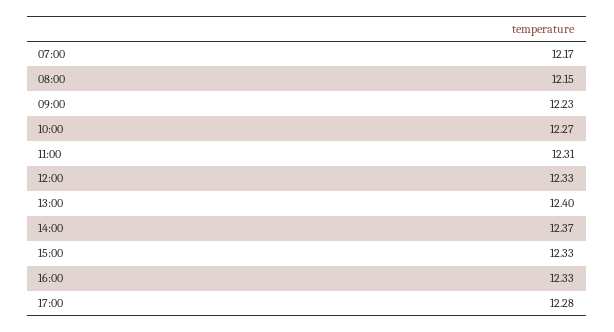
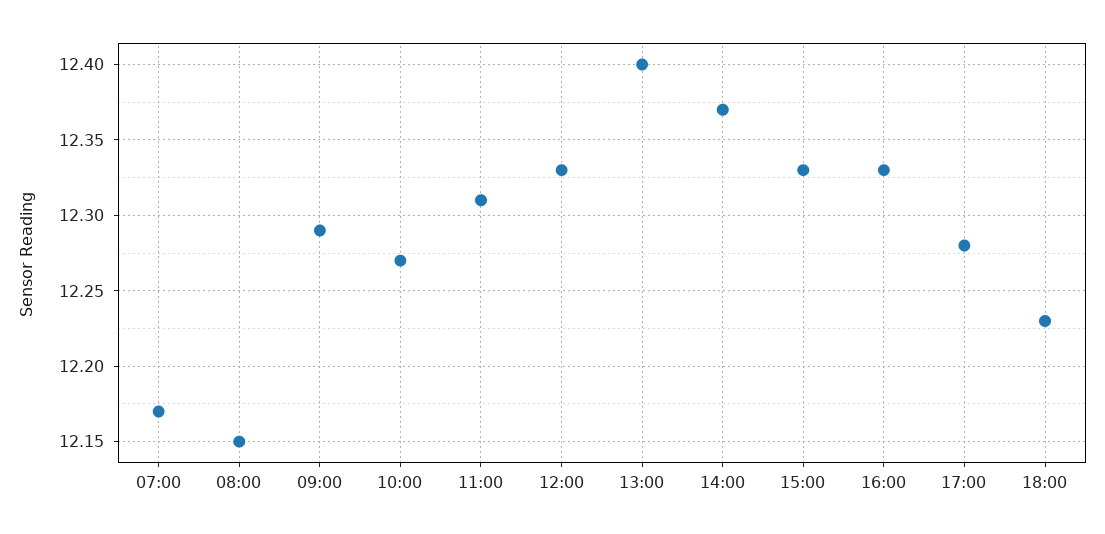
09:00: 12.23 -> 12.29
18:00: none -> 12.23

